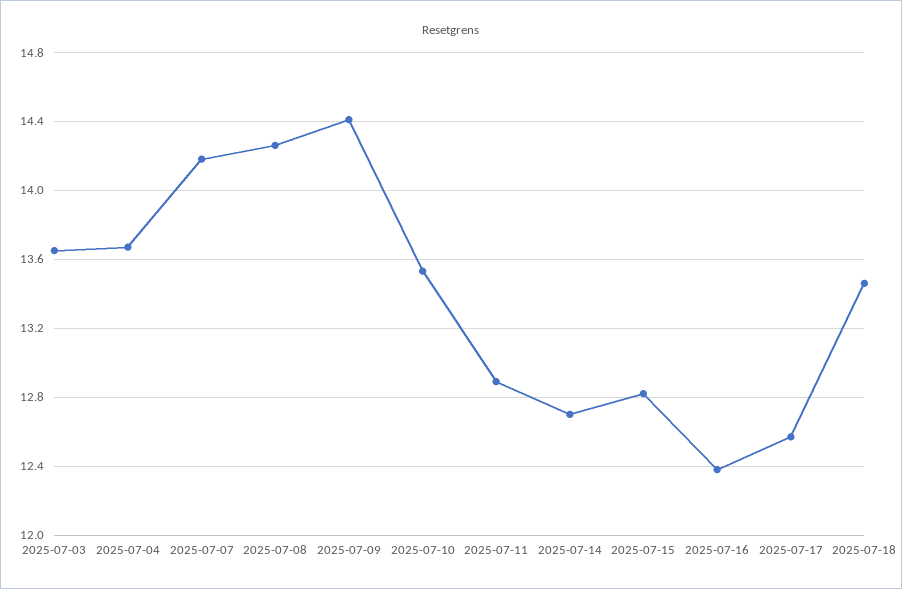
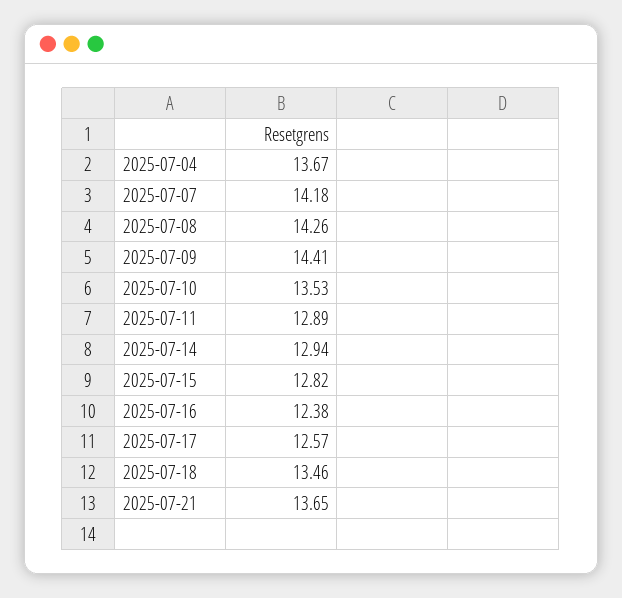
2025-07-03: 13.65 -> none
2025-07-14: 12.7 -> 12.94
2025-07-21: none -> 13.65

